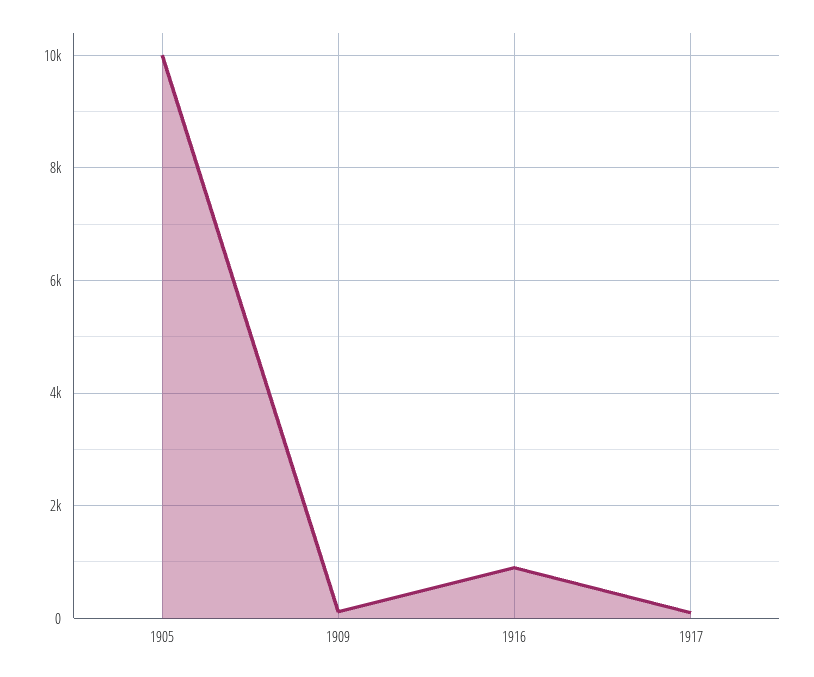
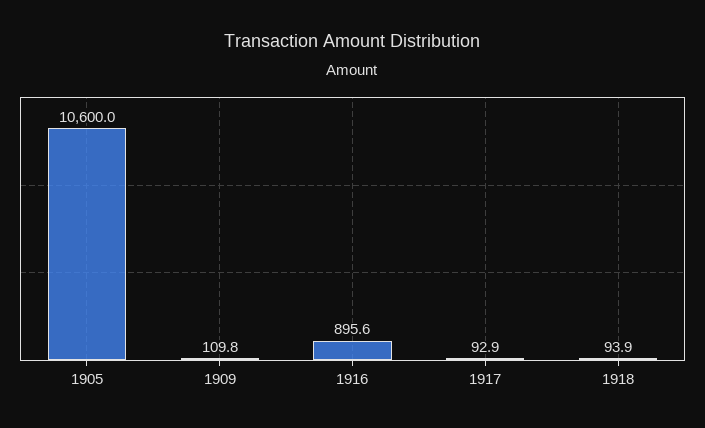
1905: 10000 -> 10600
1918: none -> 93.9

